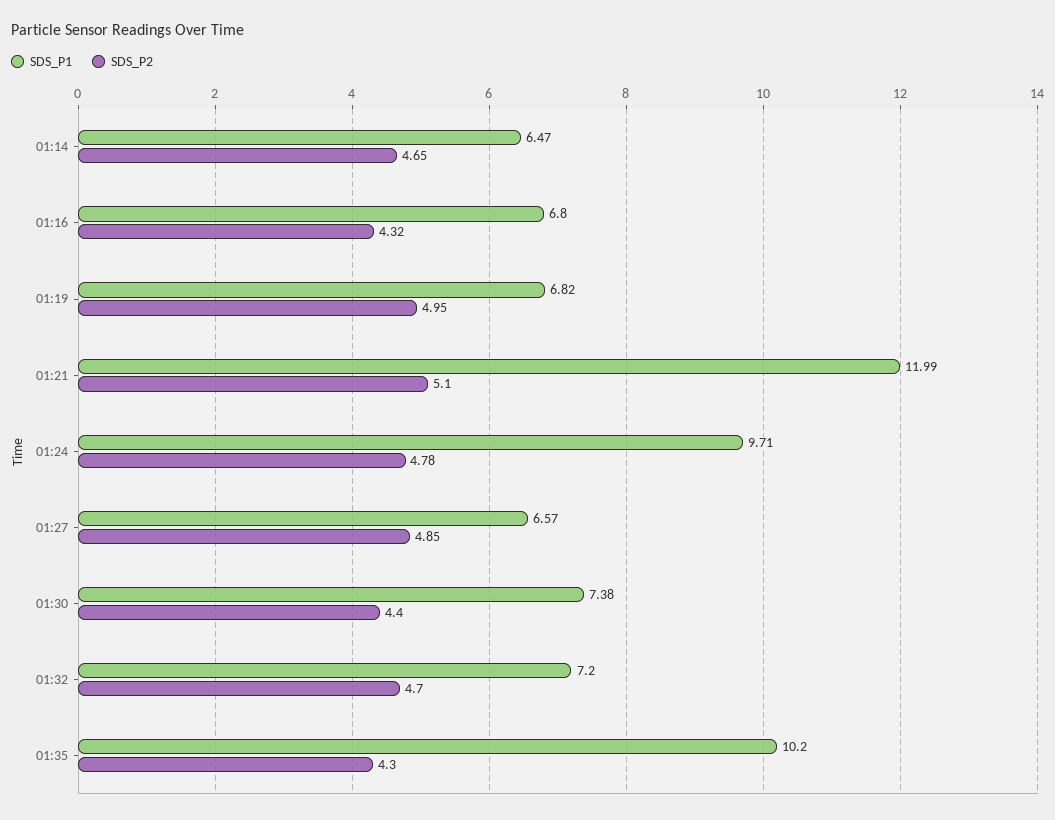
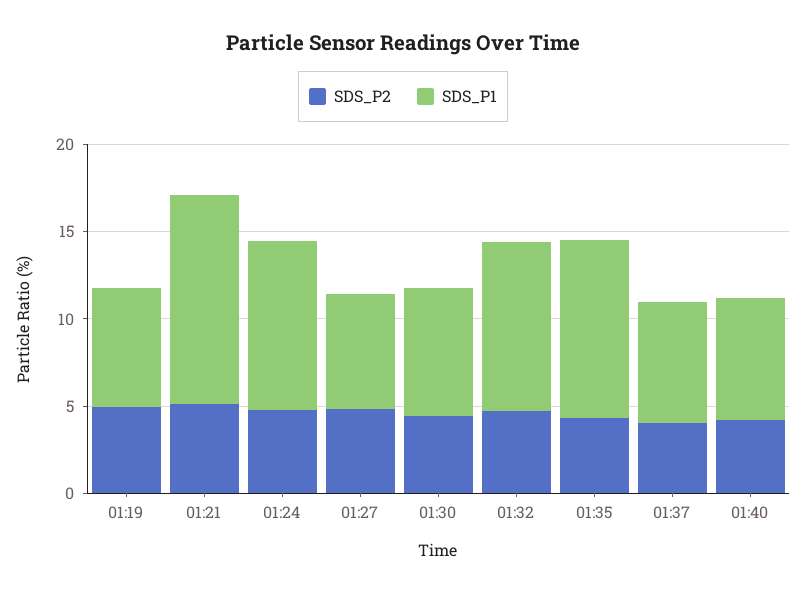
SDS_P1, 01:14: 6.47 -> none
SDS_P2, 01:14: 4.65 -> none
SDS_P1, 01:16: 6.8 -> none
SDS_P2, 01:16: 4.32 -> none
SDS_P1, 01:32: 7.2 -> 10
SDS_P2, 01:37: none -> 4
SDS_P1, 01:37: none -> 7
SDS_P2, 01:40: none -> 4
SDS_P1, 01:40: none -> 7

